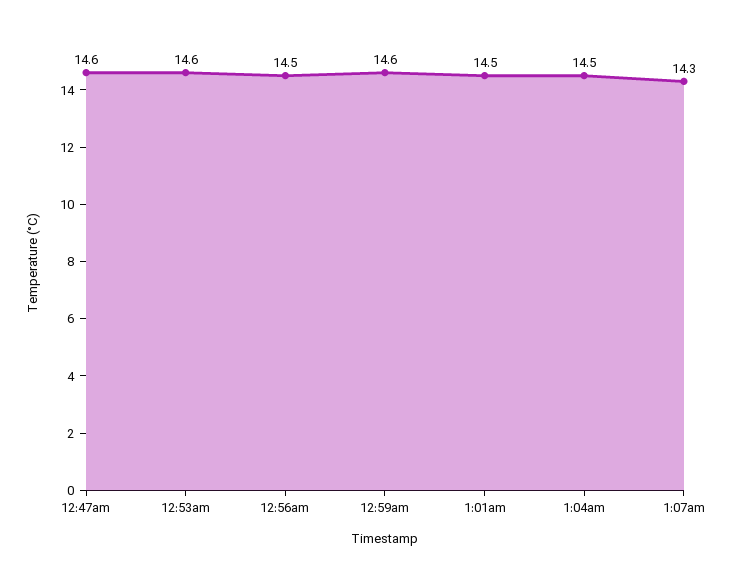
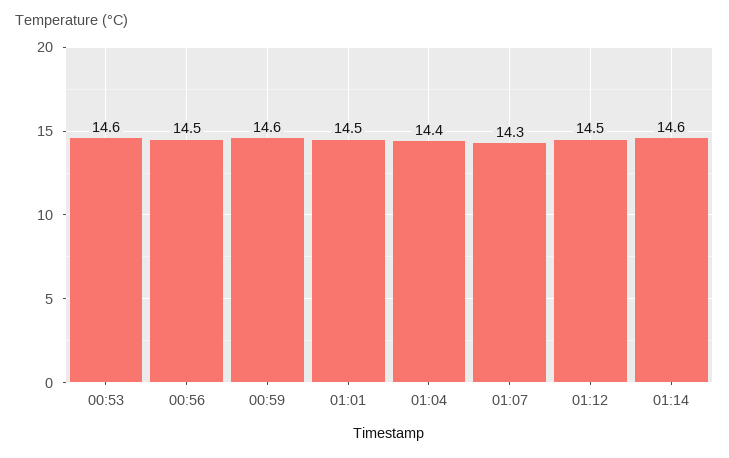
12:47am: 14.6 -> none
1:04am: 14.5 -> 14.4
01:12: none -> 14.5
01:14: none -> 14.6

